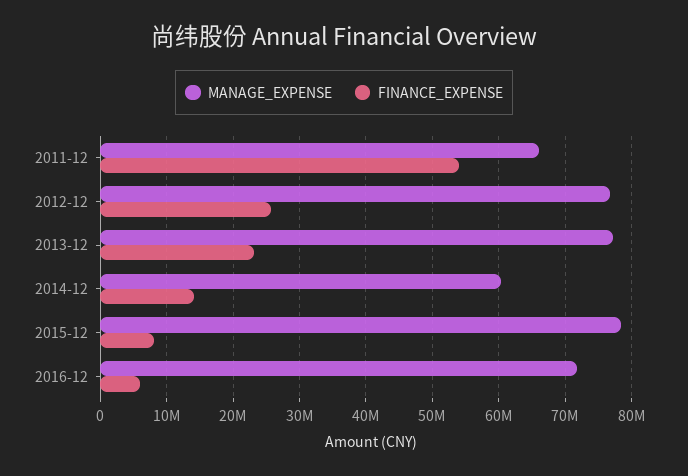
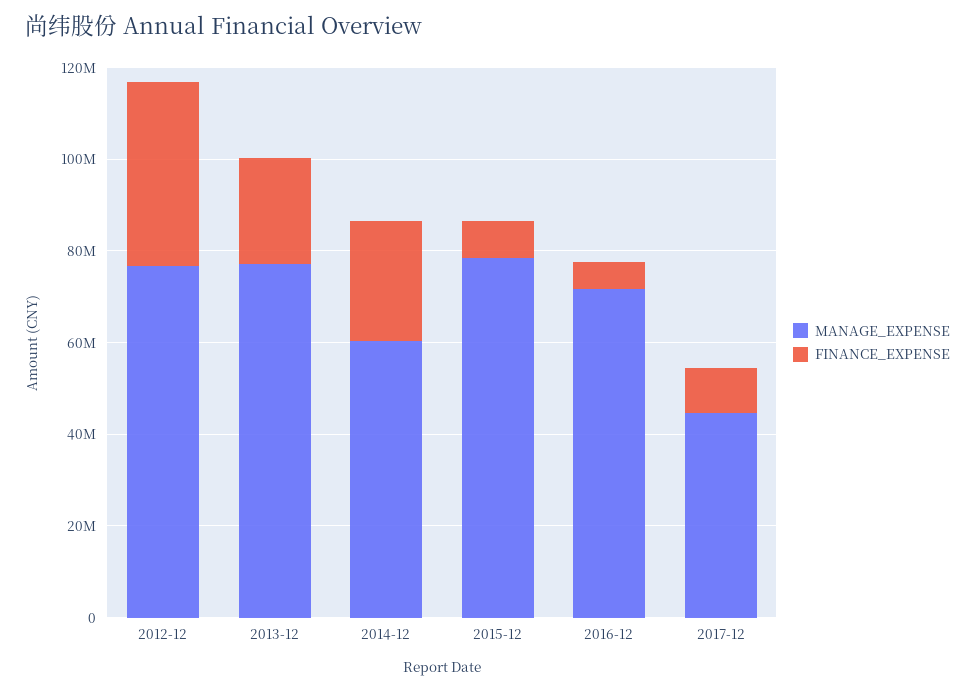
MANAGE_EXPENSE, 2011-12: 66000000 -> none
FINANCE_EXPENSE, 2011-12: 54000000 -> none
FINANCE_EXPENSE, 2012-12: 26000000 -> 40000000
FINANCE_EXPENSE, 2014-12: 14000000 -> 25000000
MANAGE_EXPENSE, 2017-12: none -> 45000000
FINANCE_EXPENSE, 2017-12: none -> 10000000

